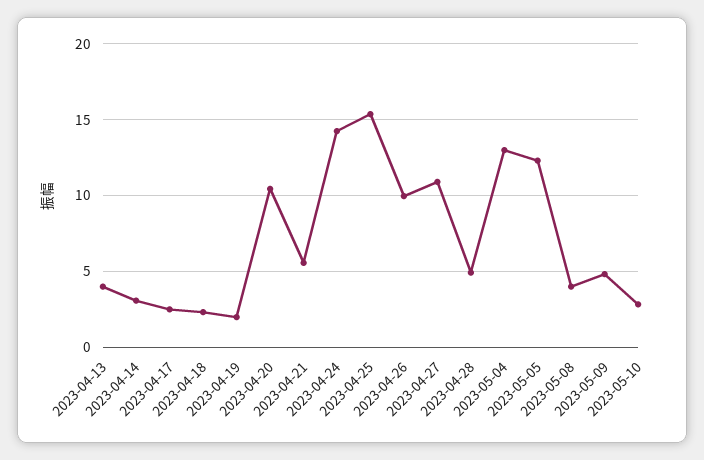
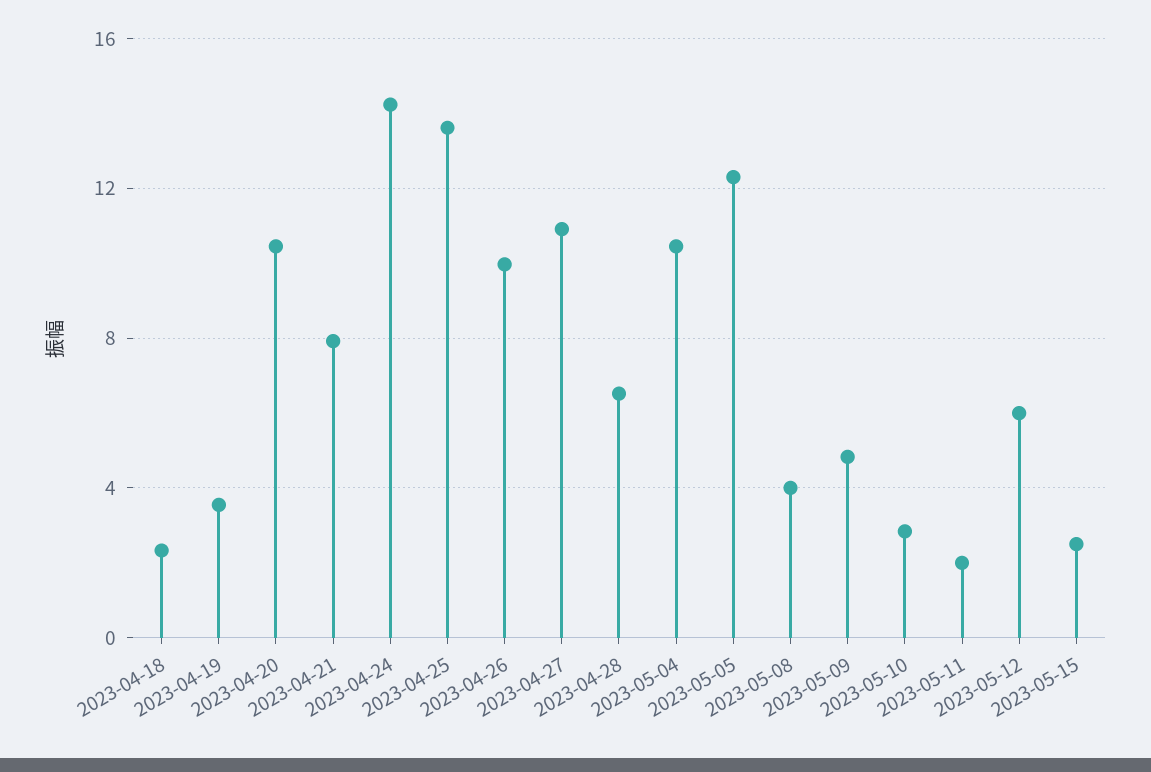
2023-04-13: 4 -> none
2023-04-14: 3 -> none
2023-04-17: 2.5 -> none
2023-04-19: 2 -> 3.5
2023-04-21: 5.5 -> 8
2023-04-25: 15.5 -> 13.5
2023-04-28: 5 -> 6.5
2023-05-04: 13 -> 10.5
2023-05-11: none -> 2
2023-05-12: none -> 6
2023-05-15: none -> 2.5

